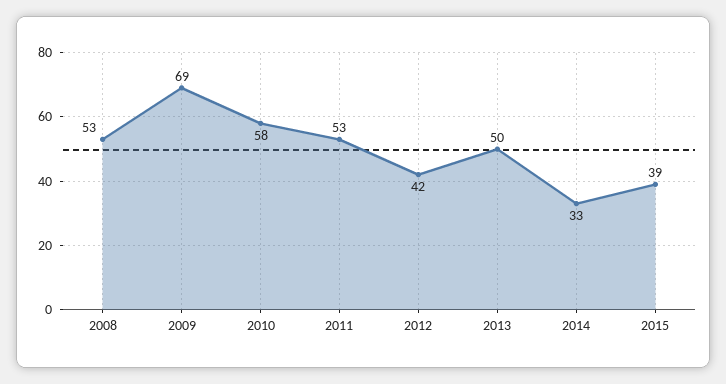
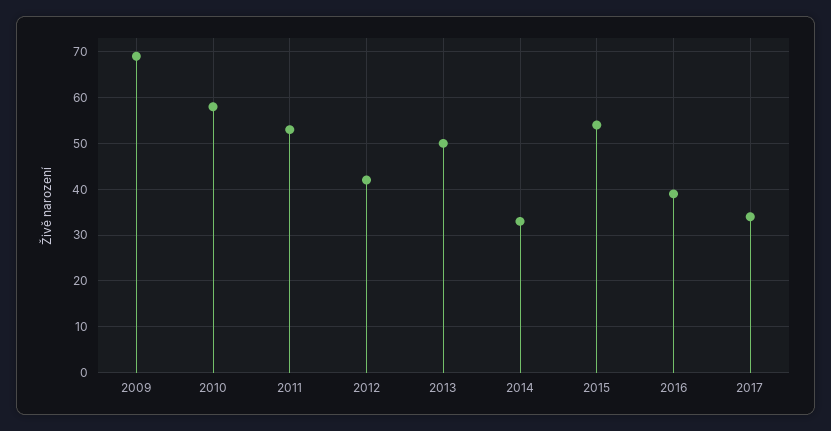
2008: 53 -> none
2015: 39 -> 55
2016: none -> 40
2017: none -> 35

